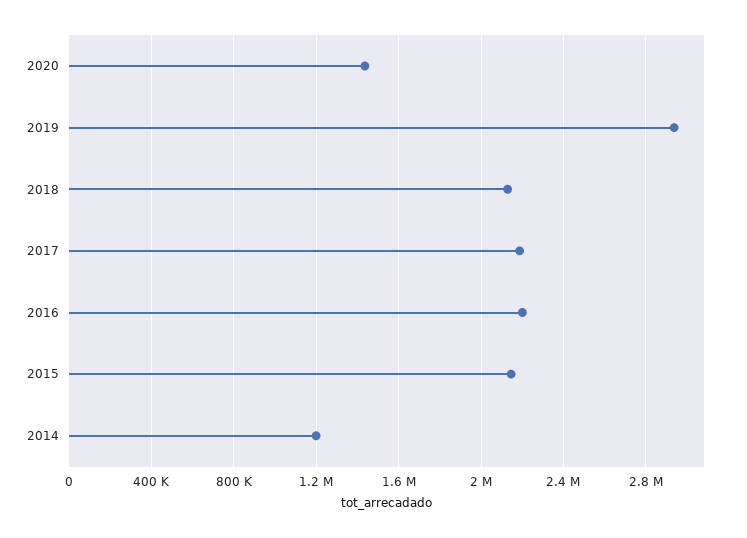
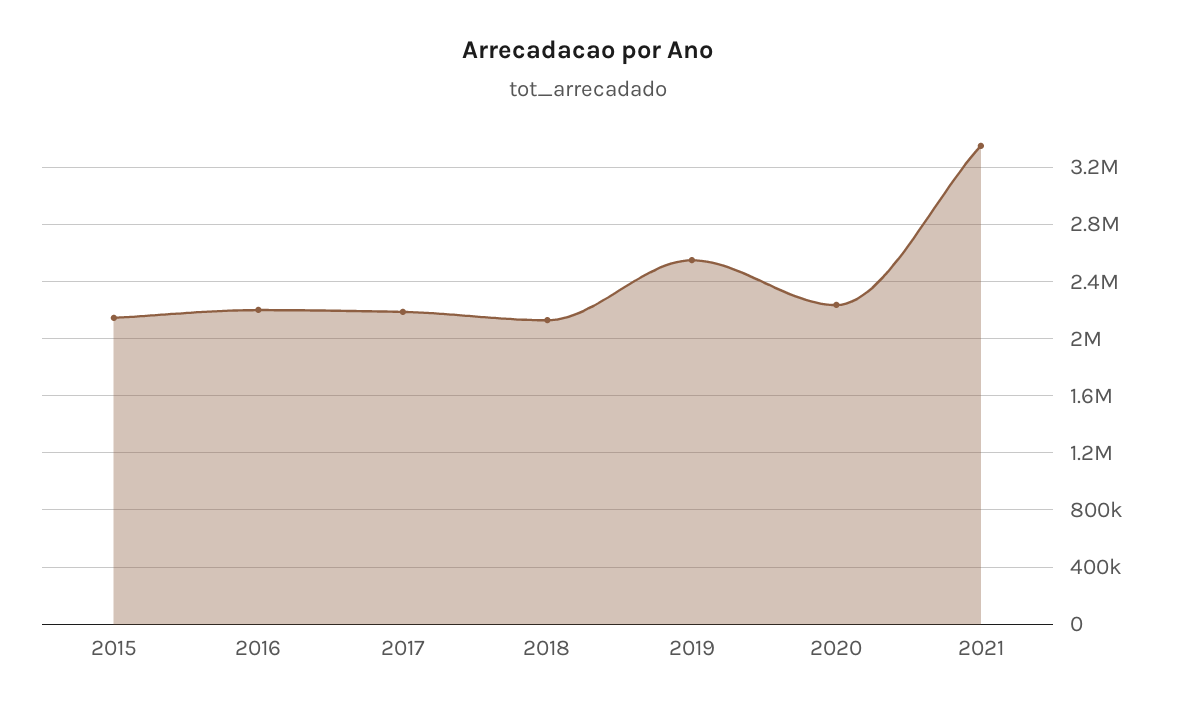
2020: 1450000 -> 2250000
2019: 2950000 -> 2550000
2014: 1200000 -> none
2021: none -> 3350000

